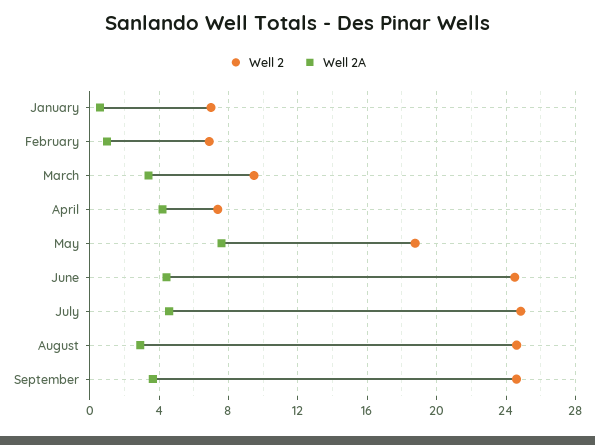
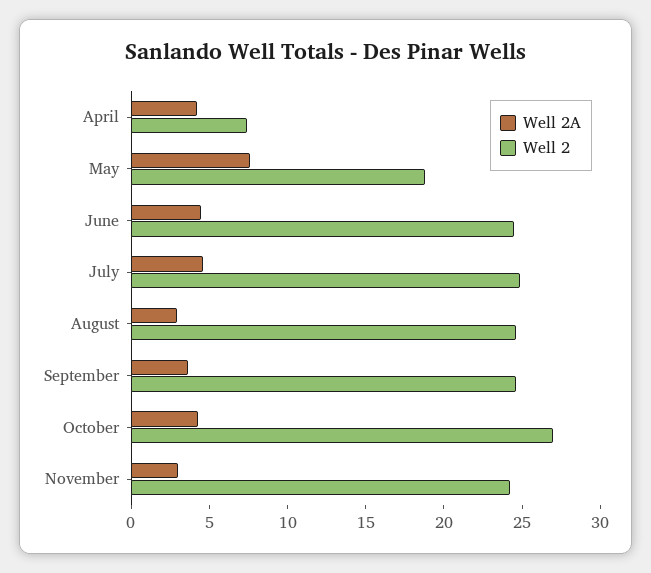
Well 2, January: 7 -> none
Well 2A, January: 0.5 -> none
Well 2, February: 7 -> none
Well 2A, February: 1 -> none
Well 2, March: 9.5 -> none
Well 2A, March: 3.5 -> none
Well 2A, October: none -> 4
Well 2, October: none -> 27
Well 2A, November: none -> 3
Well 2, November: none -> 24

